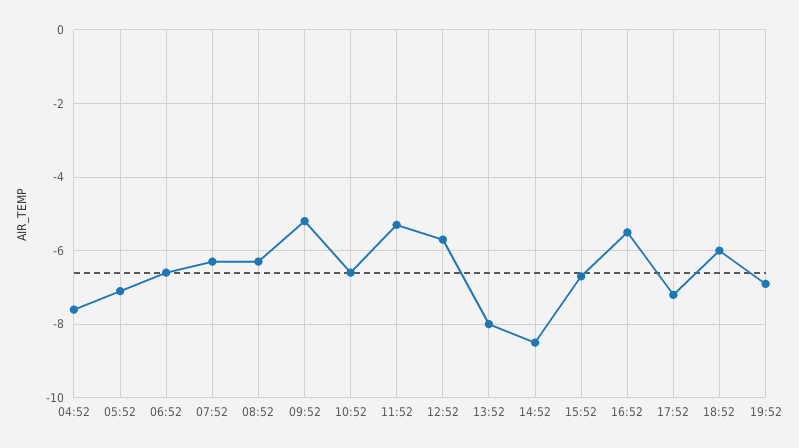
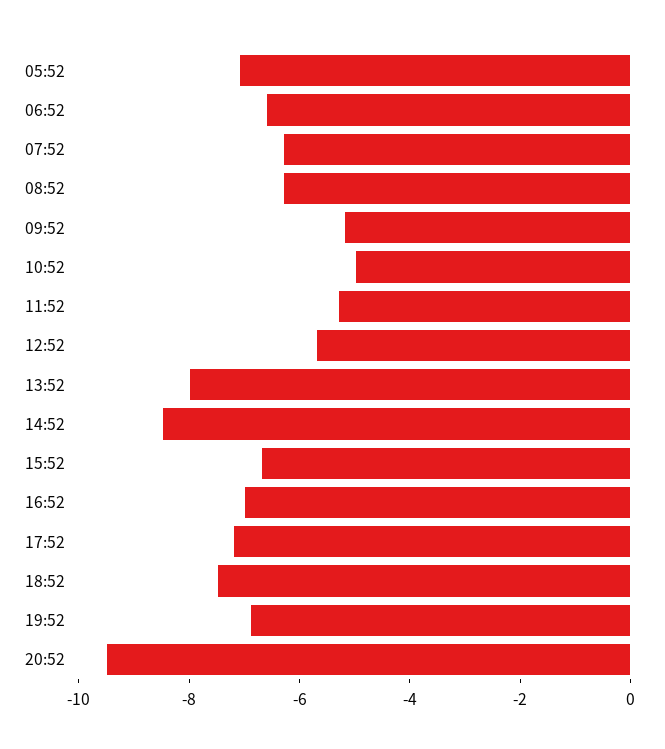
04:52: -7.5 -> none
10:52: -6.5 -> -5
16:52: -5.5 -> -7
18:52: -6 -> -7.5
20:52: none -> -9.5

